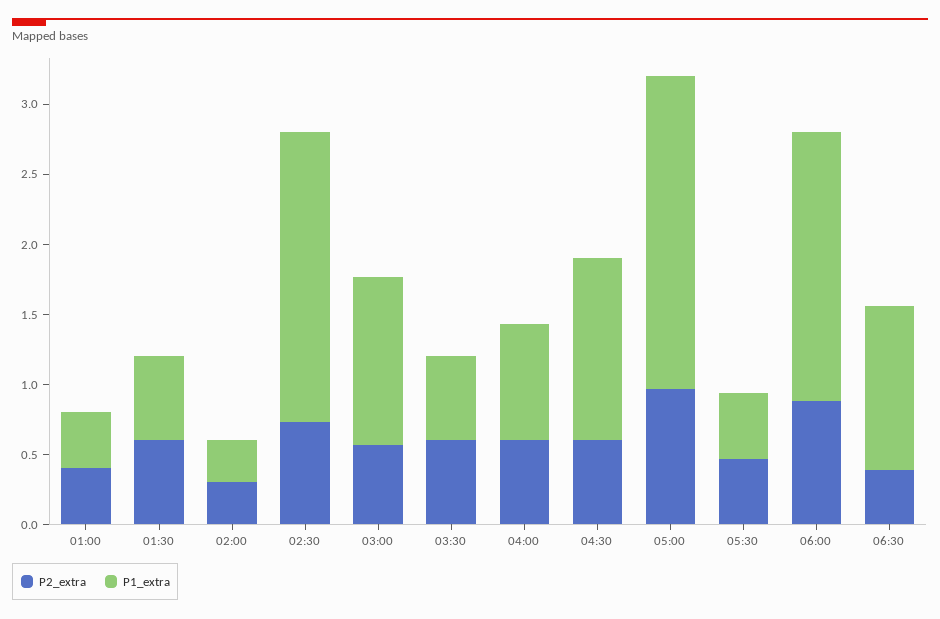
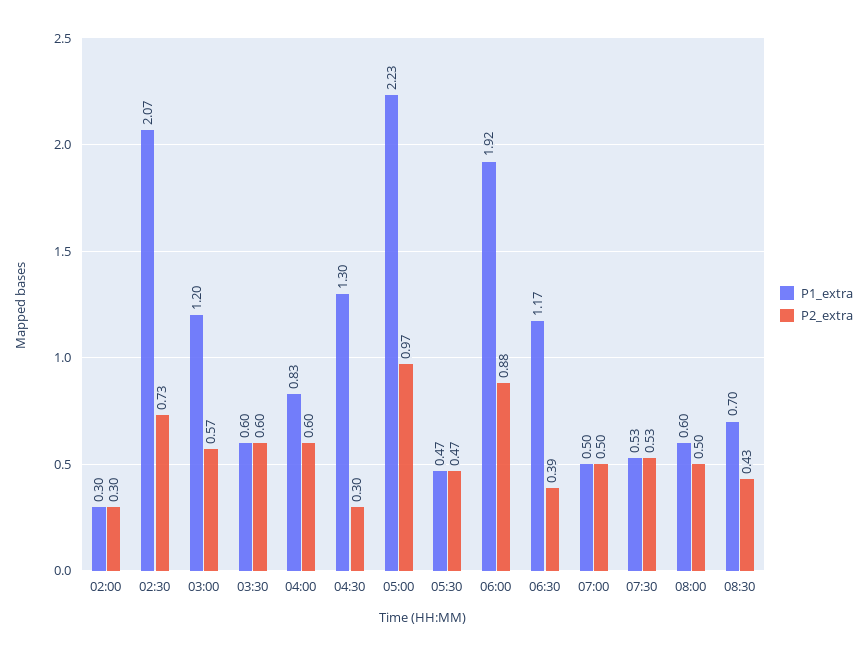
P2_extra, 01:00: 0.4 -> none
P1_extra, 01:00: 0.4 -> none
P2_extra, 01:30: 0.6 -> none
P1_extra, 01:30: 0.6 -> none
P2_extra, 04:30: 0.6 -> 0.3
P1_extra, 07:00: none -> 0.5
P2_extra, 07:00: none -> 0.5
P1_extra, 07:30: none -> 0.53
P2_extra, 07:30: none -> 0.53
P1_extra, 08:00: none -> 0.6
P2_extra, 08:00: none -> 0.5
P1_extra, 08:30: none -> 0.7
P2_extra, 08:30: none -> 0.43

